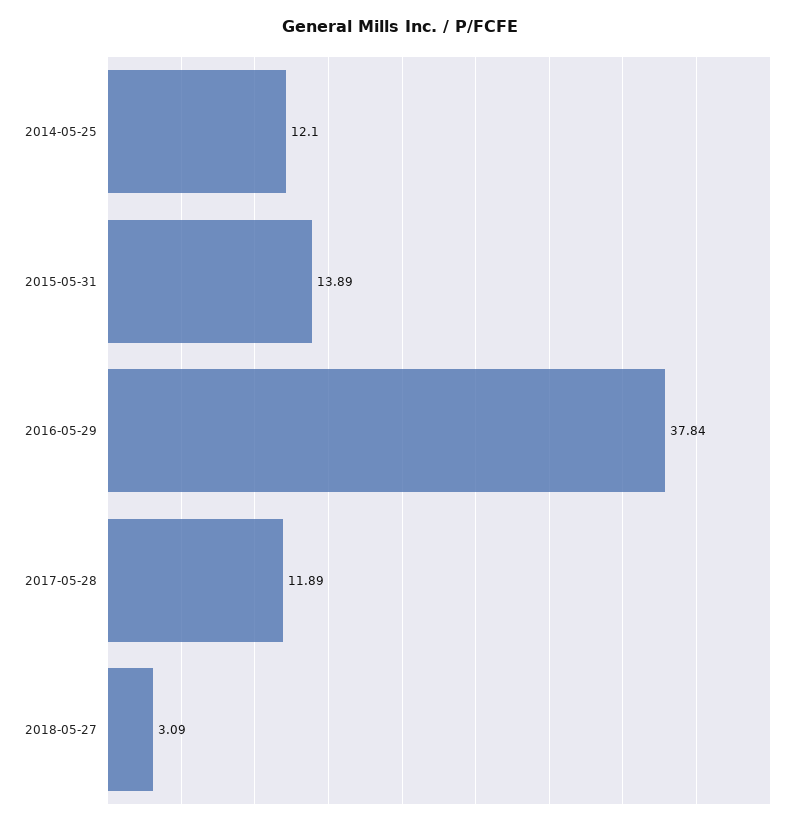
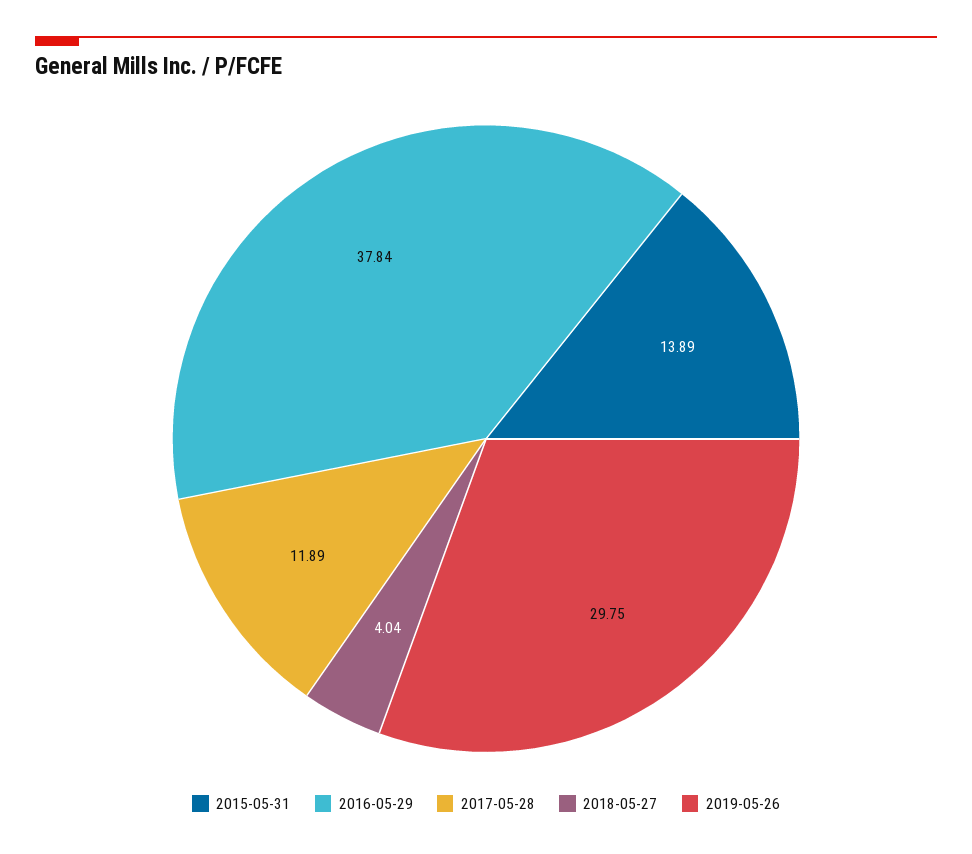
2014-05-25: 12.1 -> none
2018-05-27: 3.09 -> 4.04
2019-05-26: none -> 29.75

